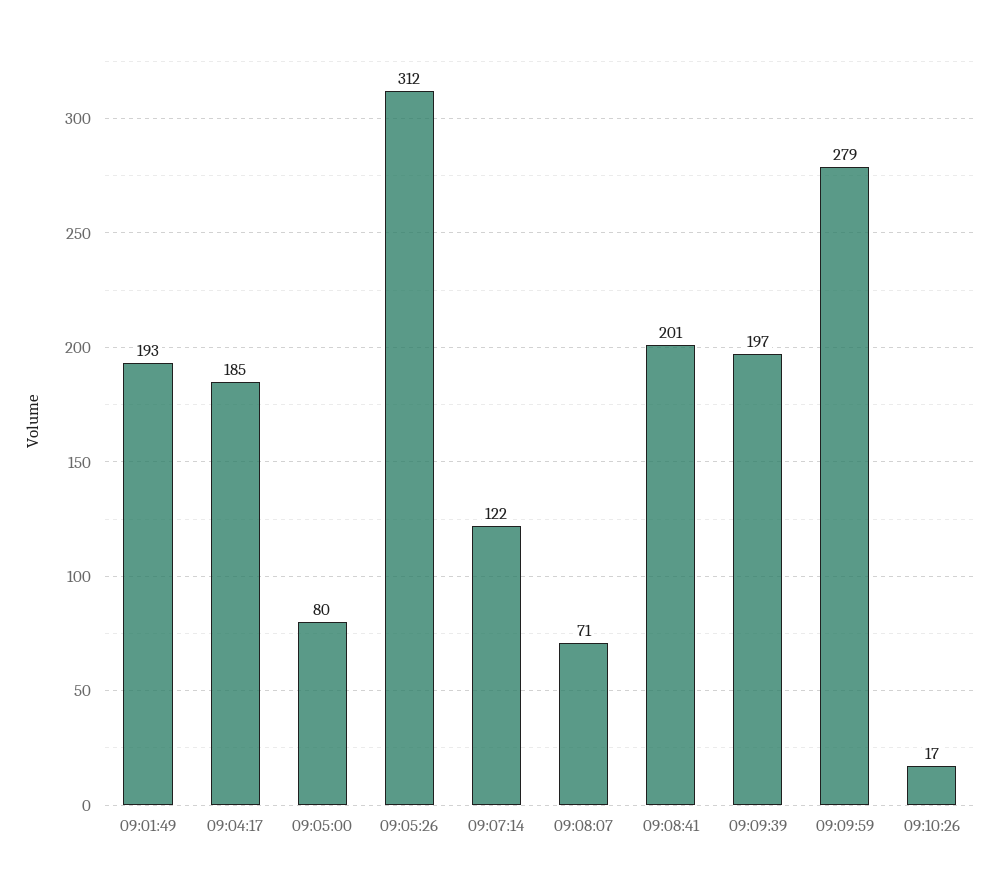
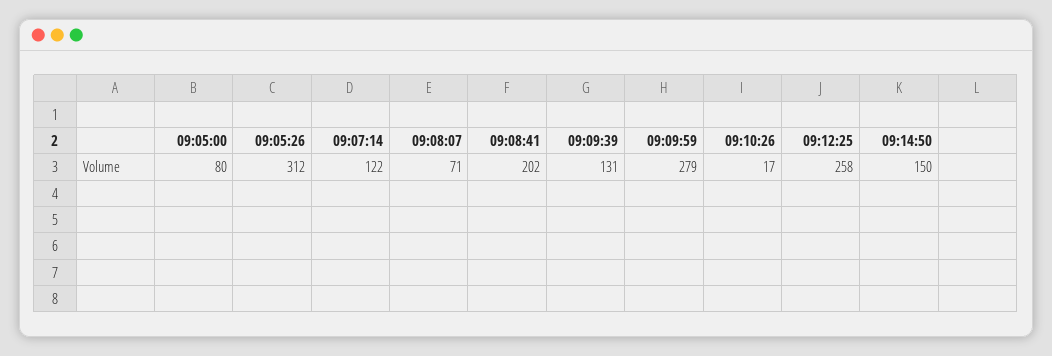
09:01:49: 193 -> none
09:04:17: 185 -> none
09:08:41: 201 -> 202
09:09:39: 197 -> 131
09:12:25: none -> 258
09:14:50: none -> 150

